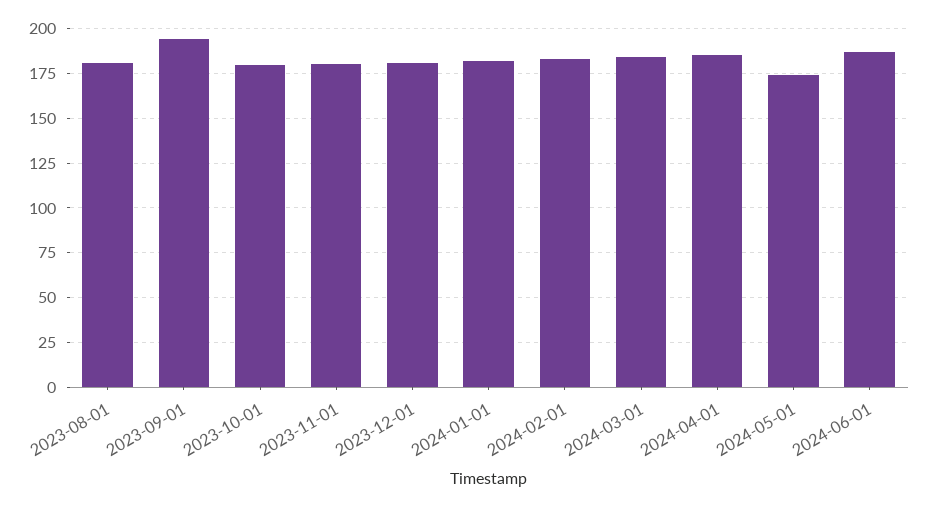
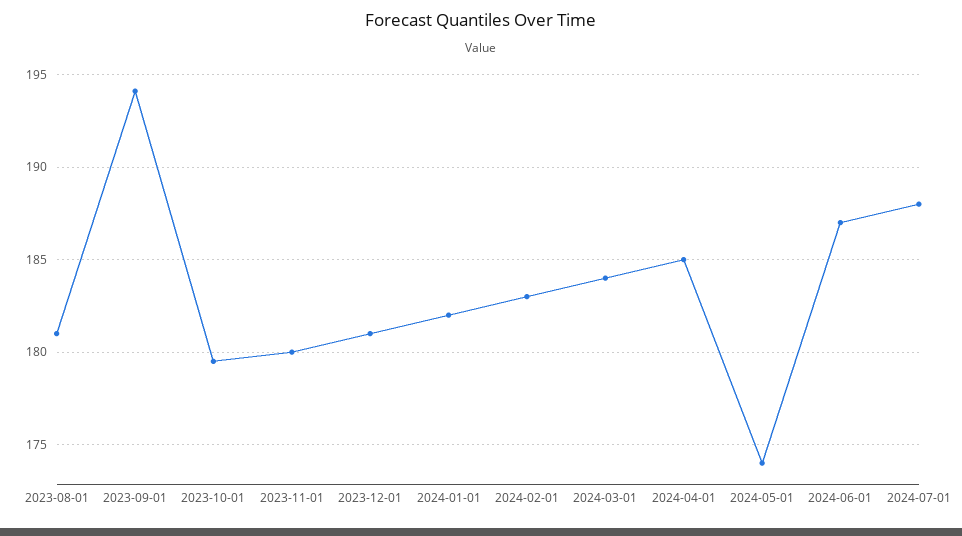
2024-07-01: none -> 188

